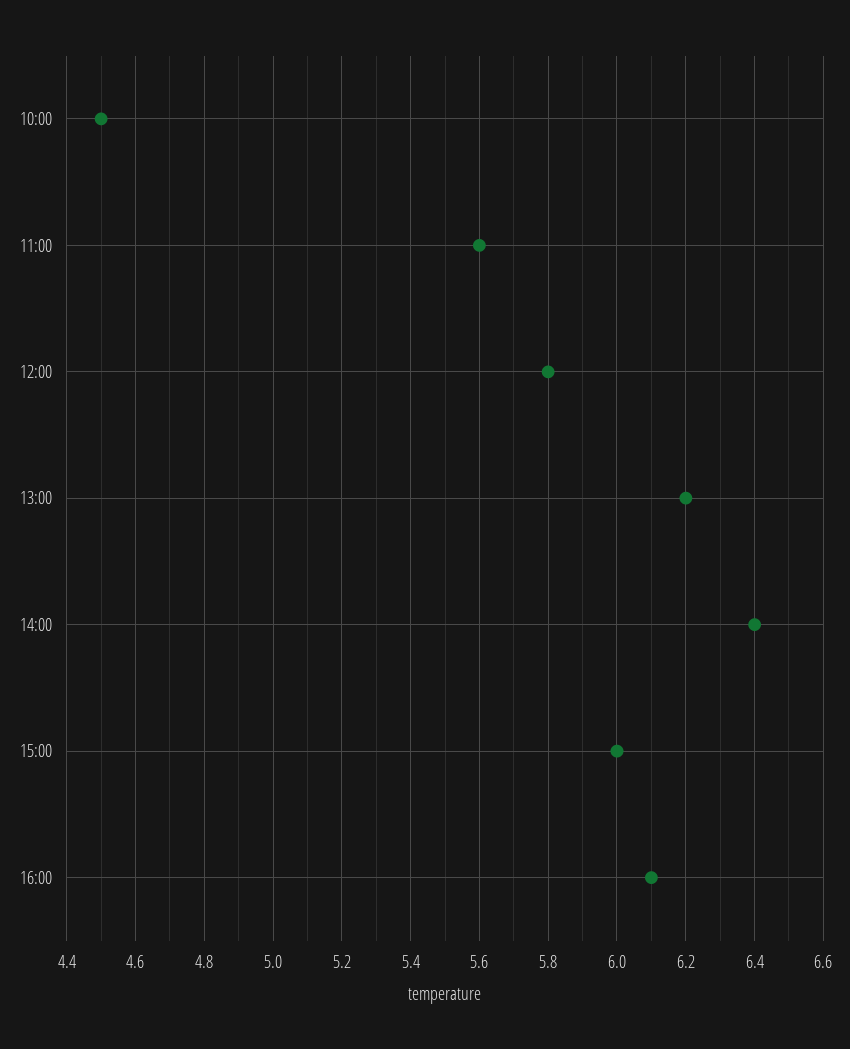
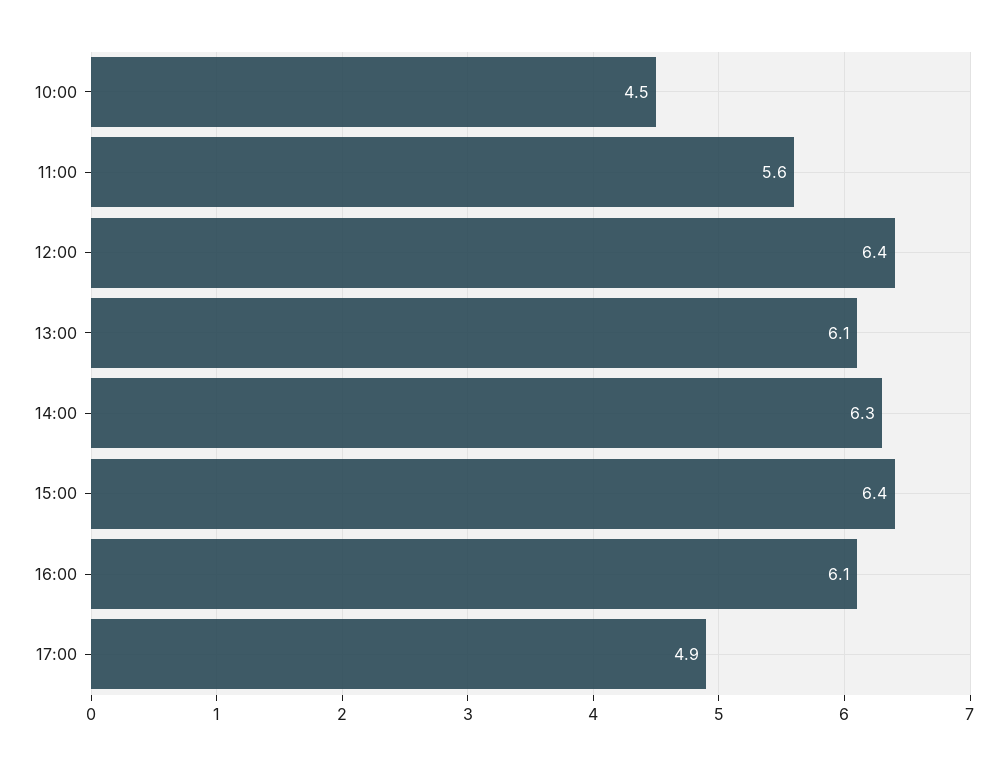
12:00: 5.8 -> 6.4
13:00: 6.2 -> 6.1
14:00: 6.4 -> 6.3
15:00: 6 -> 6.4
17:00: none -> 4.9

